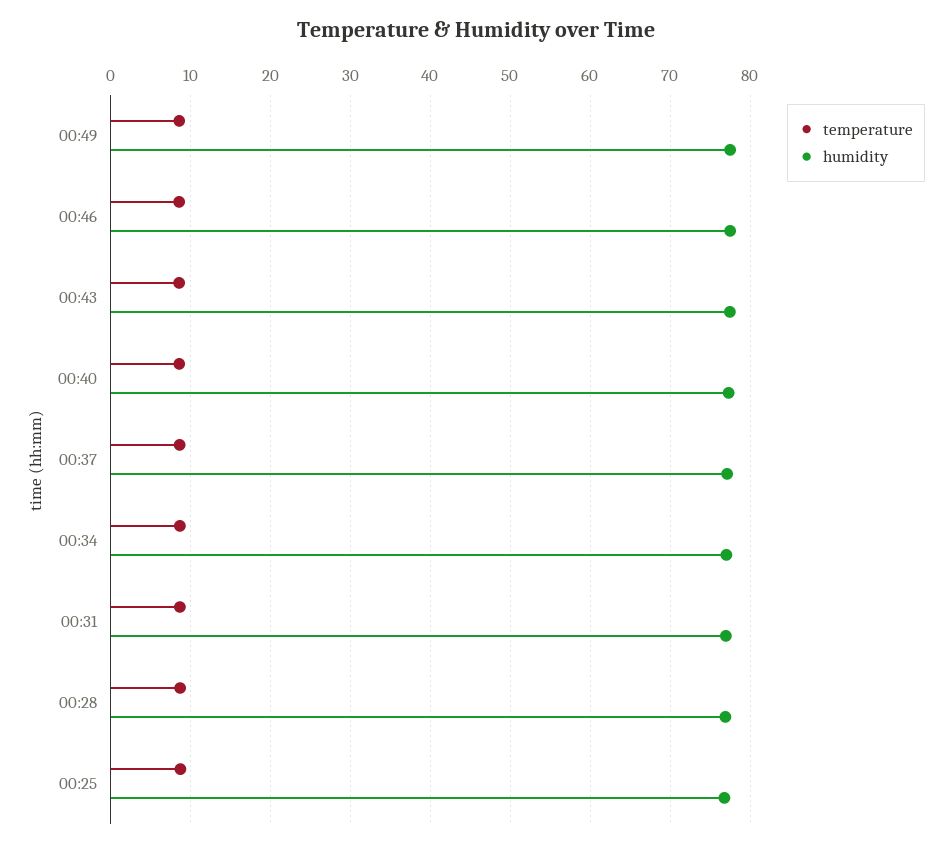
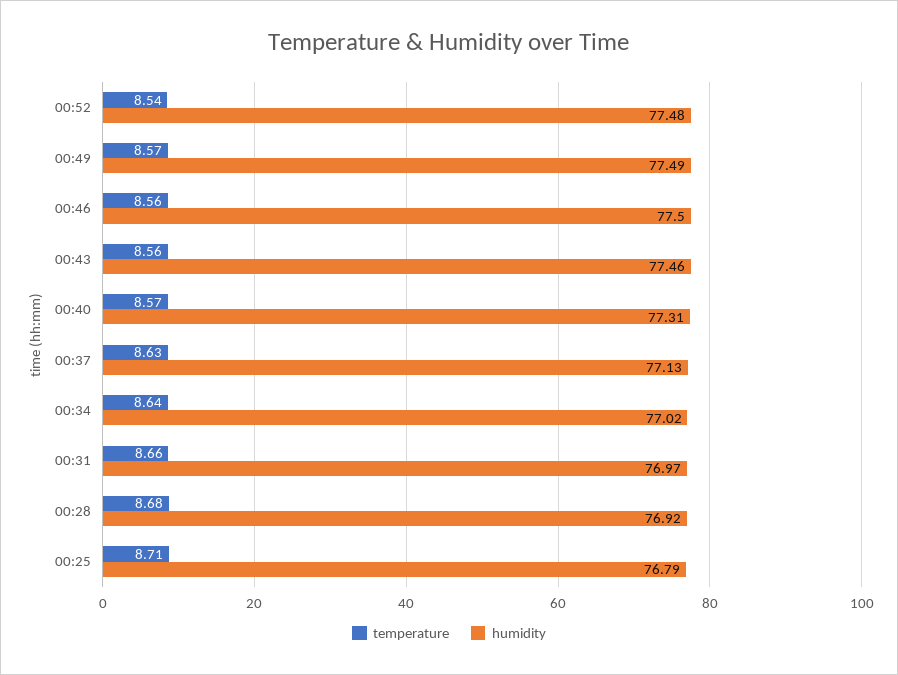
temperature, 00:52: none -> 8.54
humidity, 00:52: none -> 77.48

